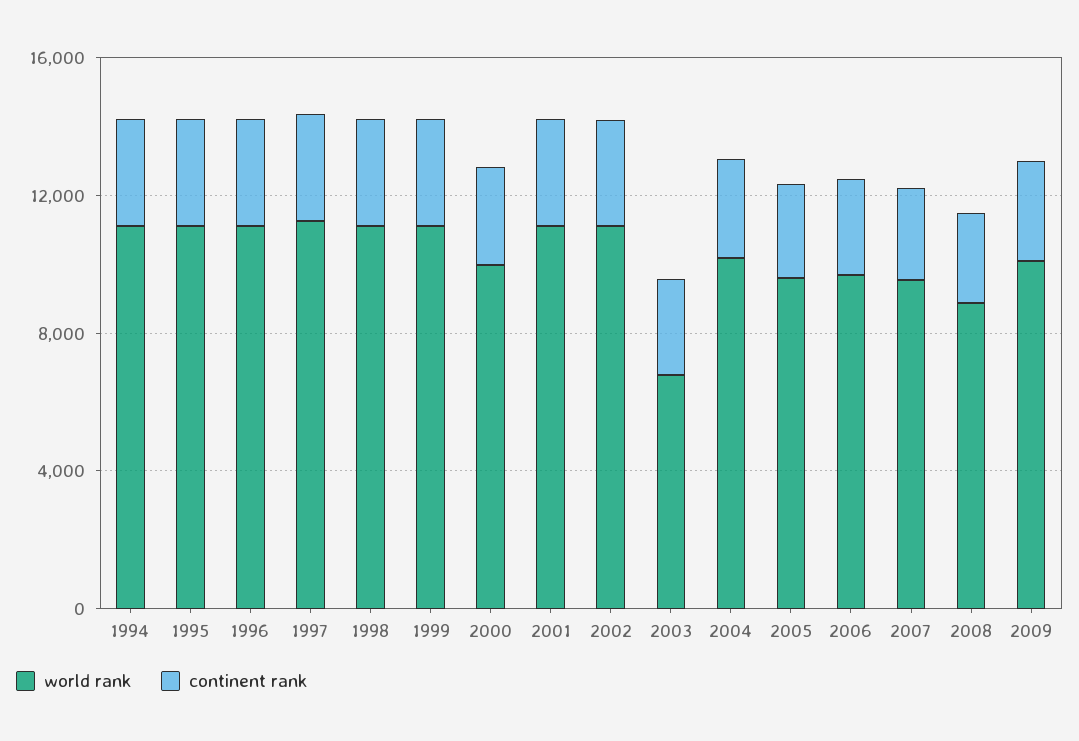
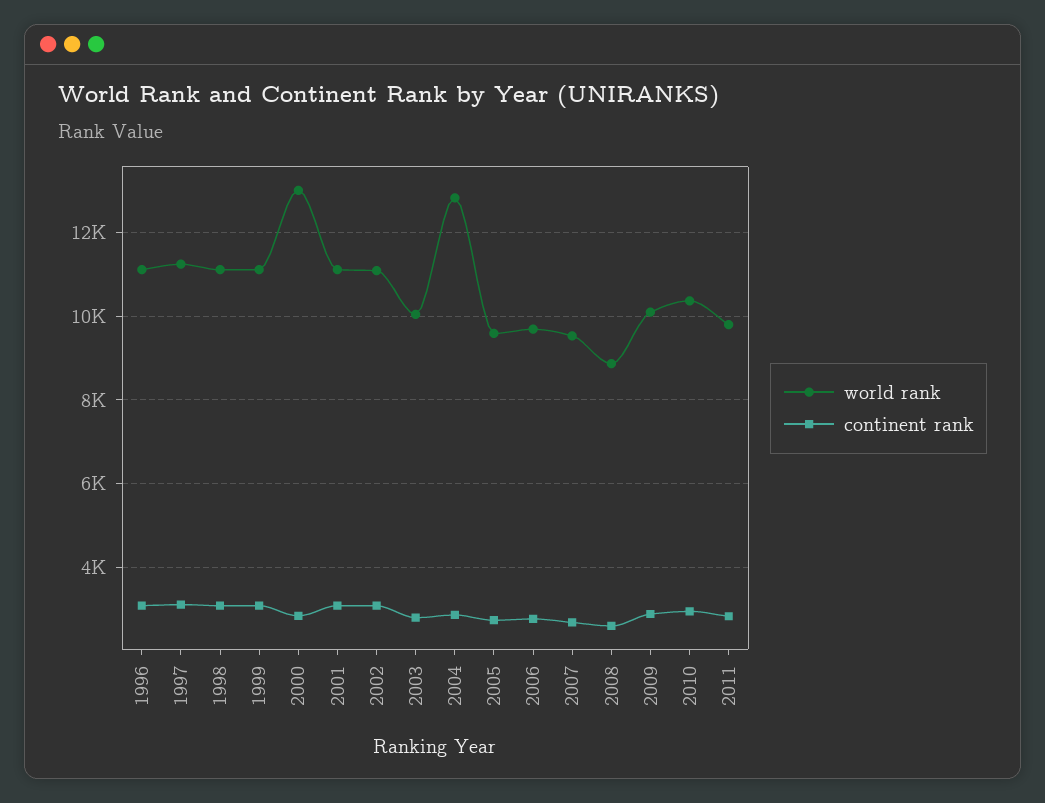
world rank, 1994: 11000 -> none
continent rank, 1994: 3000 -> none
world rank, 1995: 11000 -> none
continent rank, 1995: 3000 -> none
world rank, 2000: 10000 -> 13000
world rank, 2003: 7000 -> 10000
world rank, 2004: 10000 -> 12800
world rank, 2010: none -> 10400
continent rank, 2010: none -> 3000
world rank, 2011: none -> 9800
continent rank, 2011: none -> 2800

